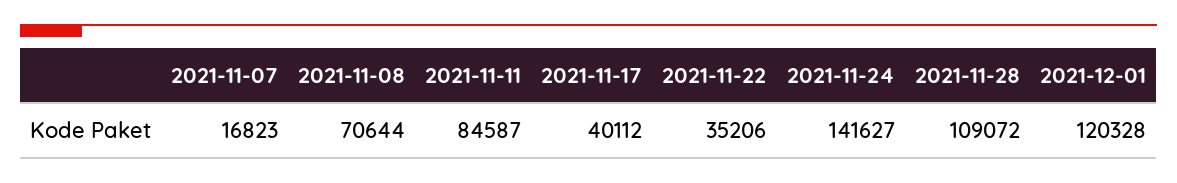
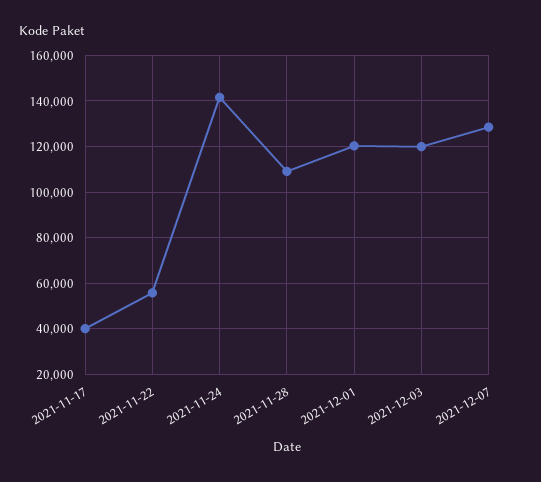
2021-11-07: 16823 -> none
2021-11-08: 70644 -> none
2021-11-11: 84587 -> none
2021-11-22: 35206 -> 55000
2021-12-03: none -> 120000
2021-12-07: none -> 130000

